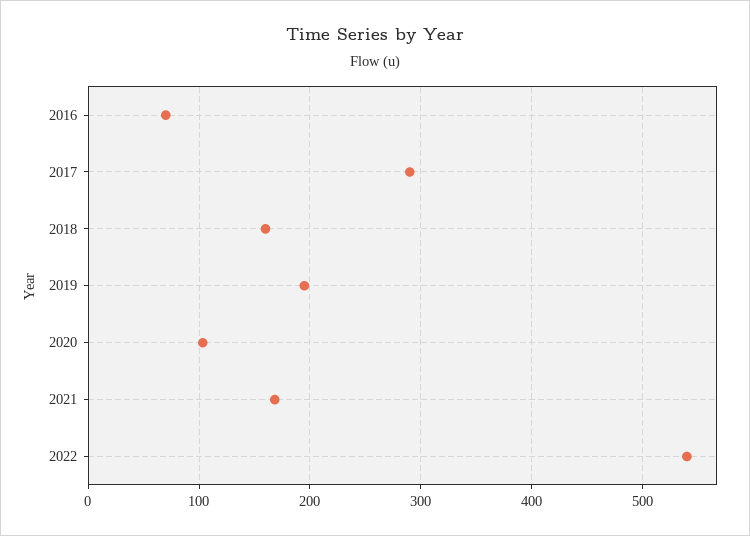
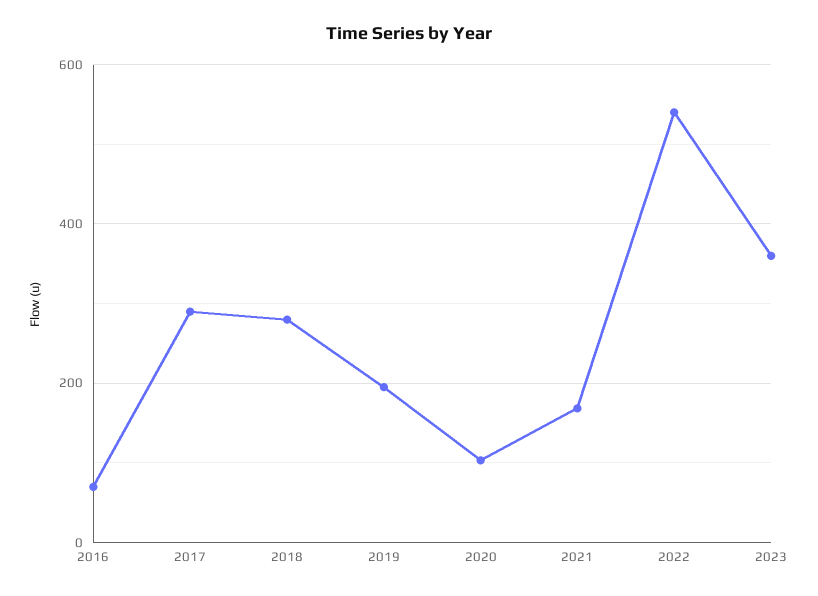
2018: 160 -> 280
2023: none -> 360

